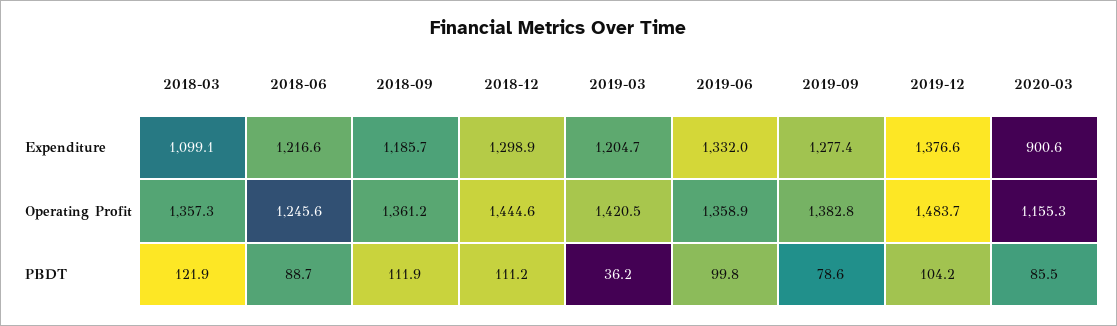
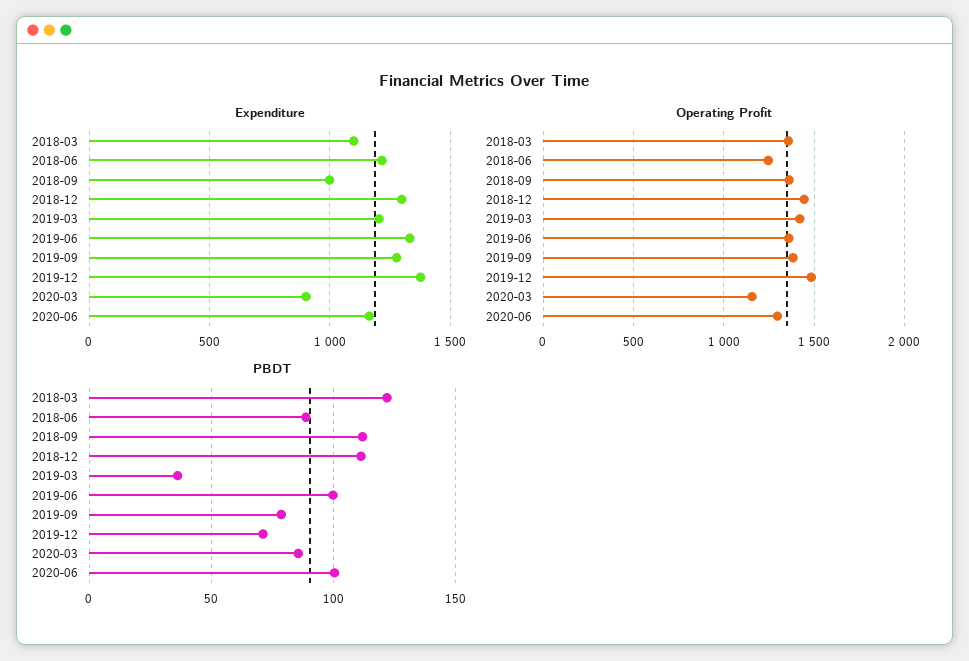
Expenditure, 2018-09: 1185.7 -> 1000
PBDT, 2019-12: 104.2 -> 70
Expenditure, 2020-06: none -> 1150
Operating Profit, 2020-06: none -> 1300
PBDT, 2020-06: none -> 100

